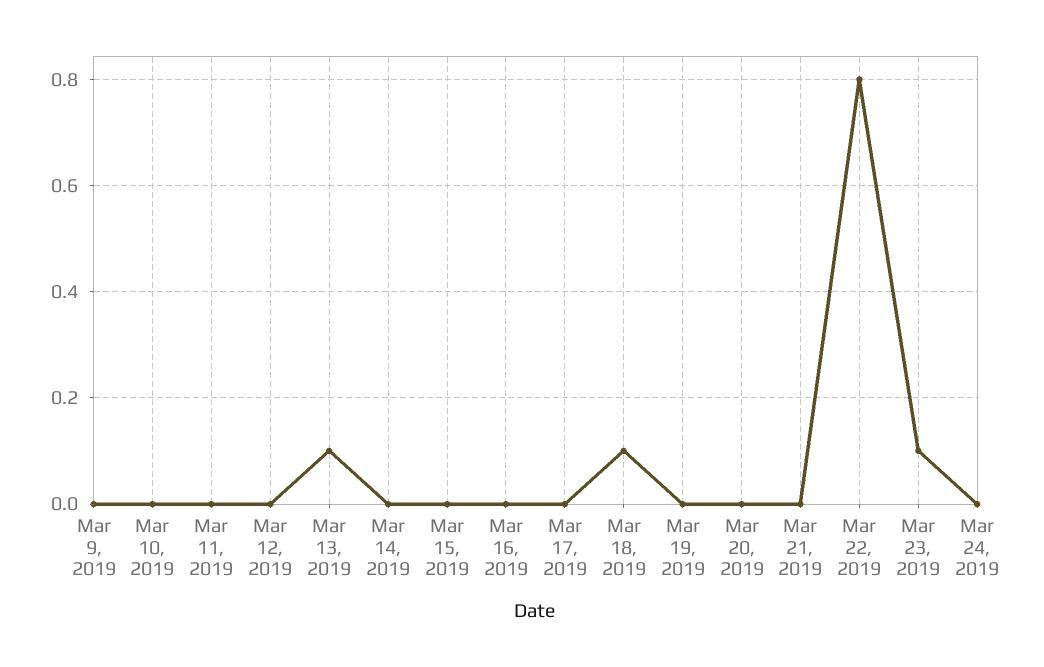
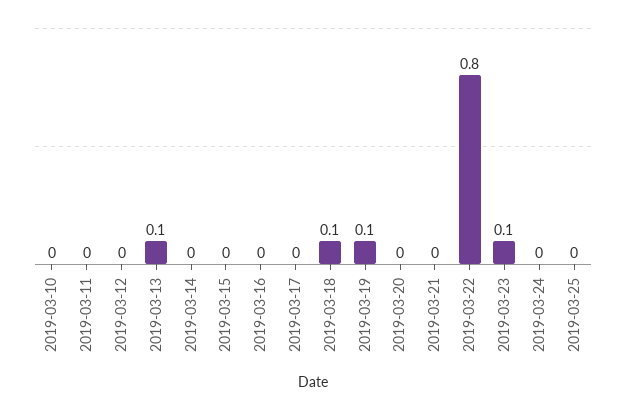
Mar 9, 2019: 0 -> none
Mar 19, 2019: 0 -> 0.1
2019-03-25: none -> 0

